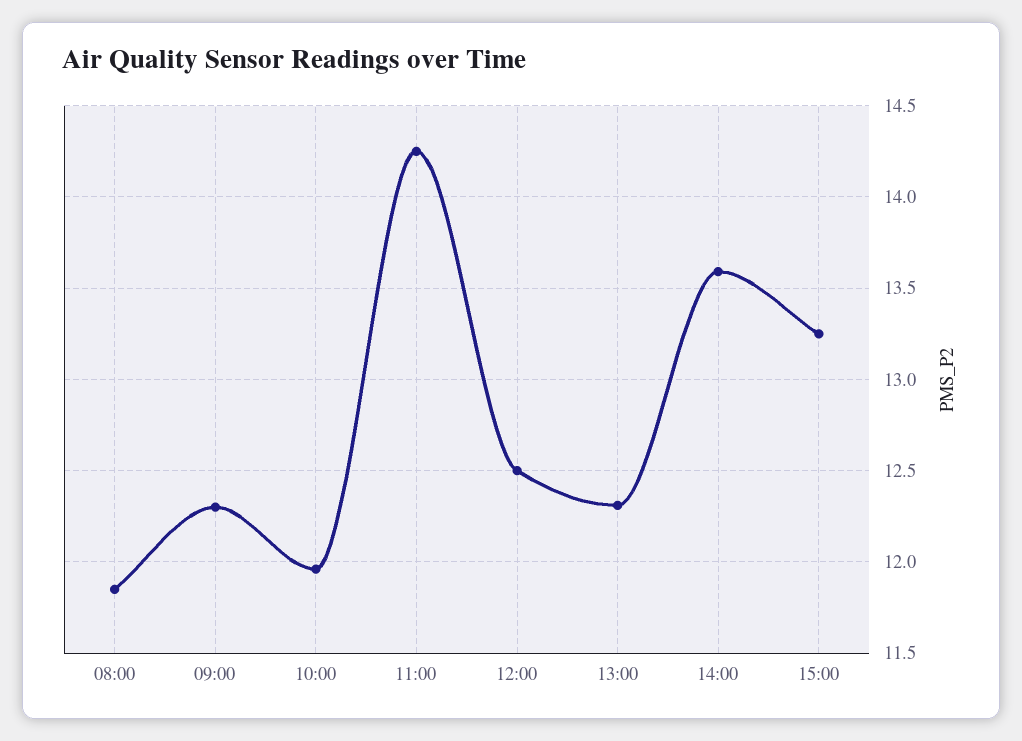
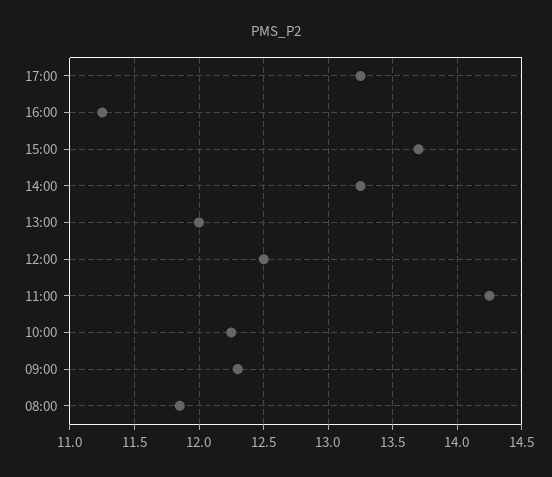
10:00: 11.95 -> 12.25
13:00: 12.3 -> 12
14:00: 13.6 -> 13.25
15:00: 13.25 -> 13.7
17:00: none -> 13.25
16:00: none -> 11.25

